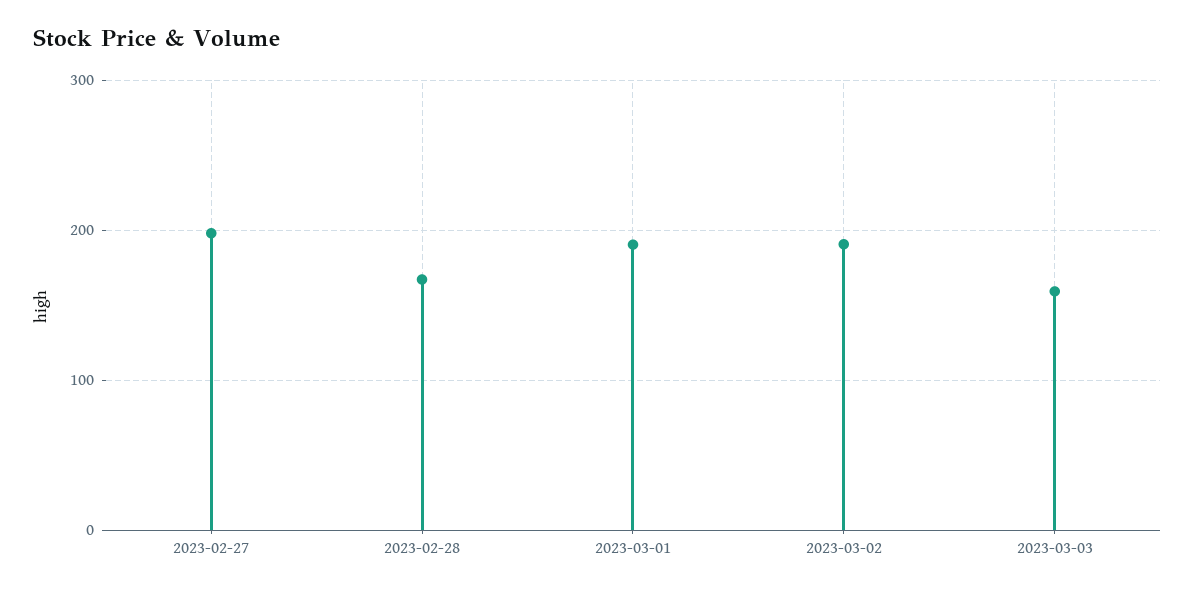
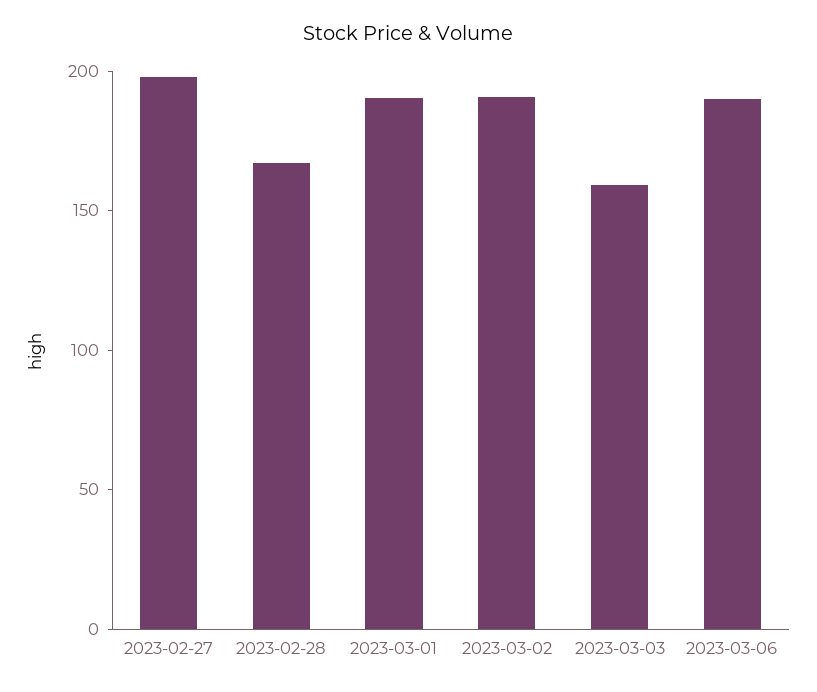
2023-03-06: none -> 190

